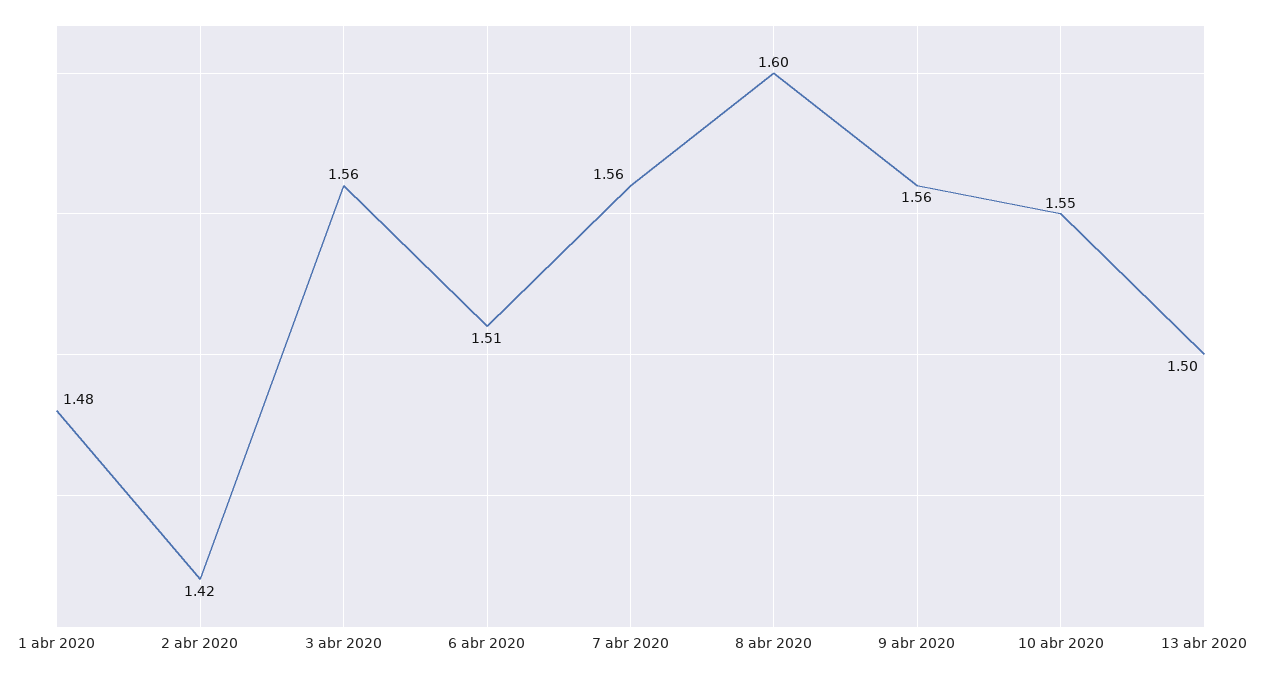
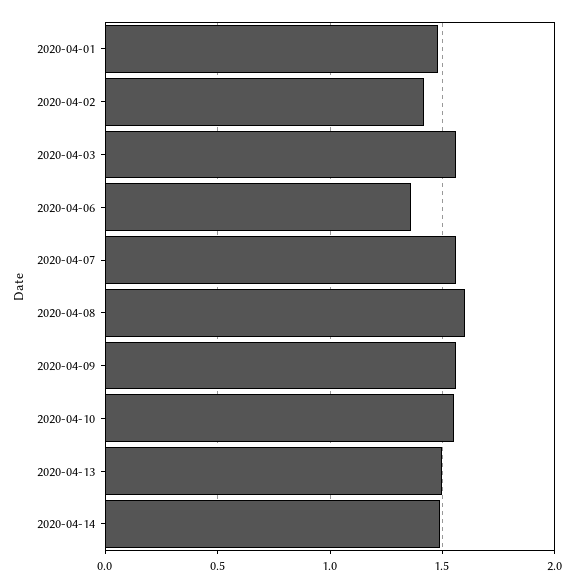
6 abr 2020: 1.51 -> 1.35
2020-04-14: none -> 1.5

